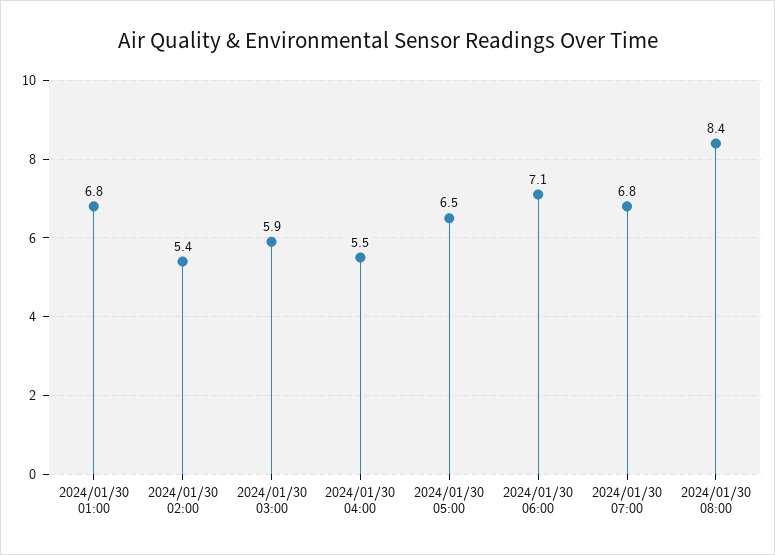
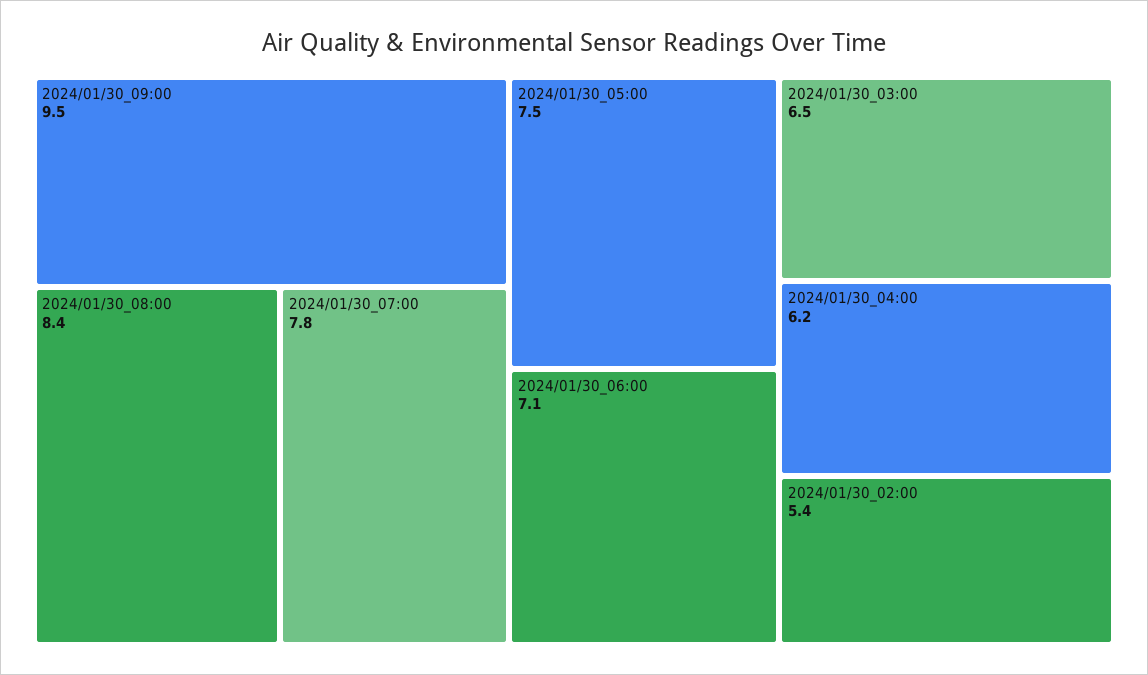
2024/01/30 01:00: 6.8 -> none
2024/01/30 03:00: 5.9 -> 6.5
2024/01/30 04:00: 5.5 -> 6.2
2024/01/30 05:00: 6.5 -> 7.5
2024/01/30 07:00: 6.8 -> 7.8
2024/01/30_09:00: none -> 9.5

